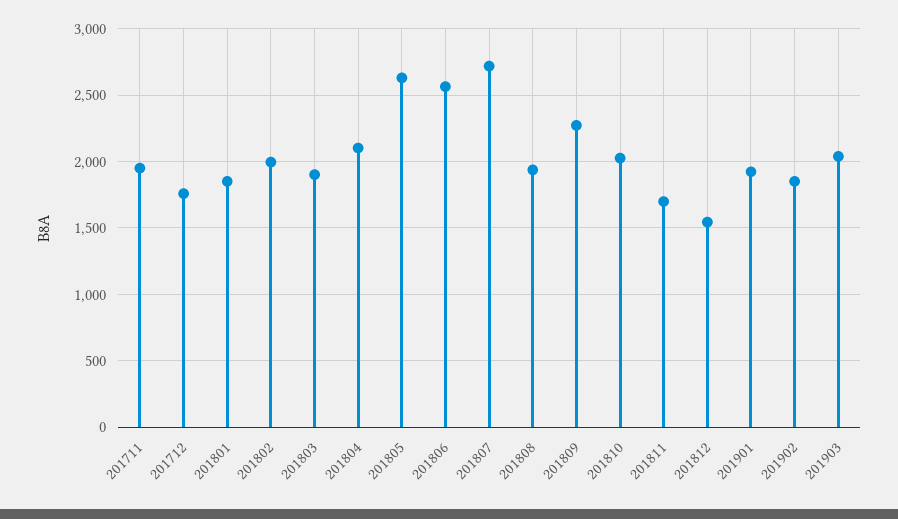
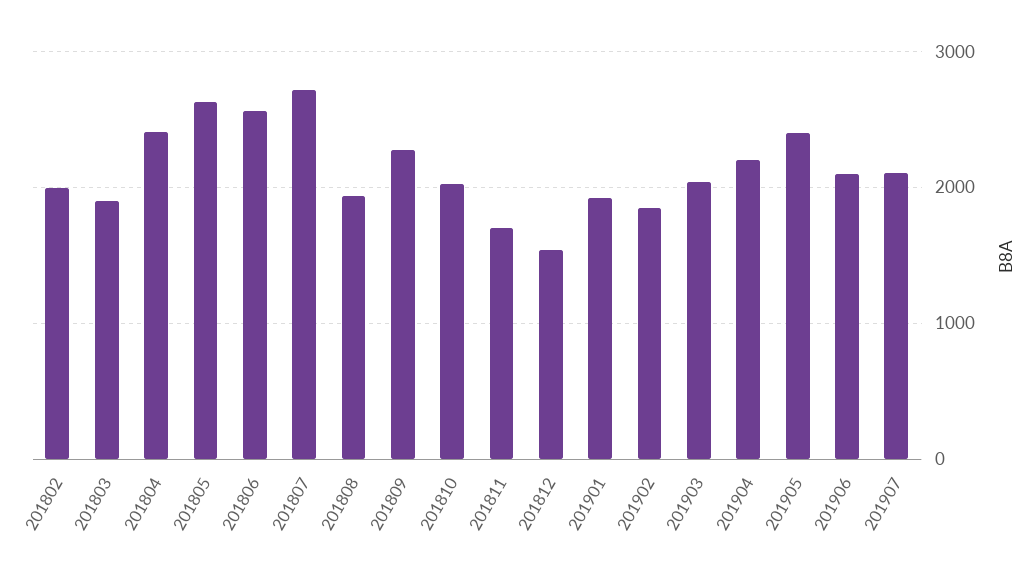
201711: 1950 -> none
201712: 1750 -> none
201801: 1850 -> none
201804: 2100 -> 2400
201904: none -> 2200
201905: none -> 2400
201906: none -> 2100
201907: none -> 2100

